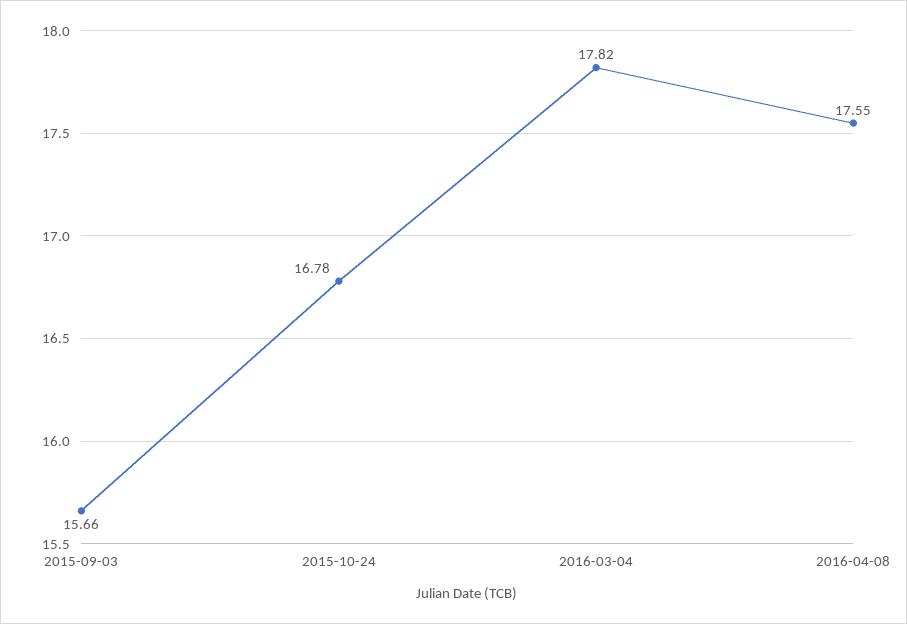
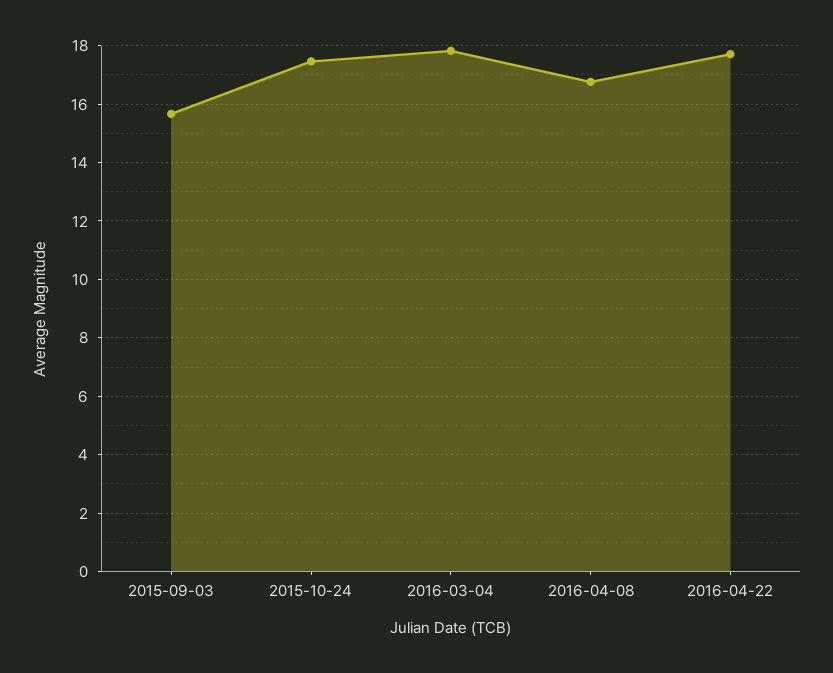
2015-10-24: 16.78 -> 17.5
2016-04-08: 17.55 -> 16.75
2016-04-22: none -> 17.75

